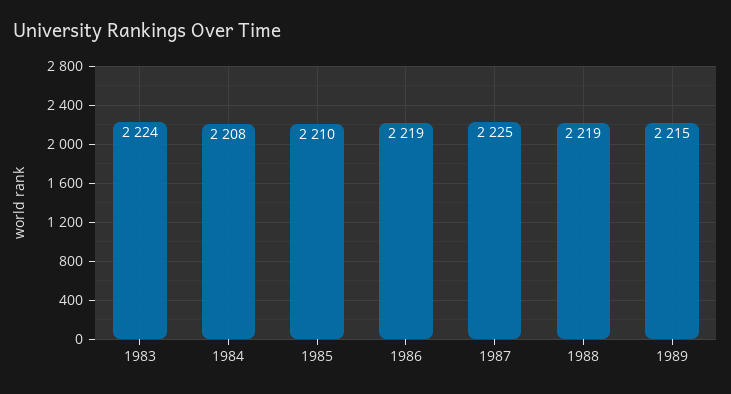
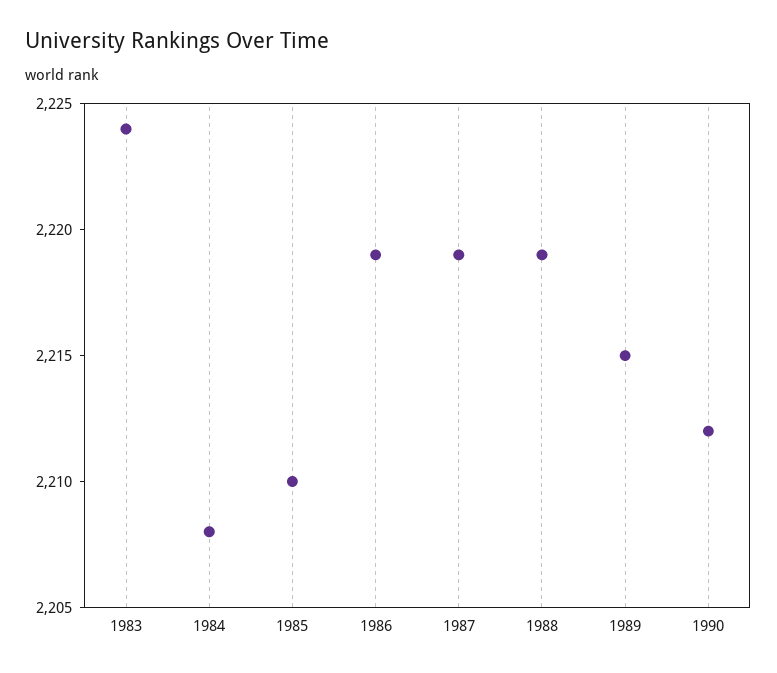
1987: 2225 -> 2219
1990: none -> 2212

